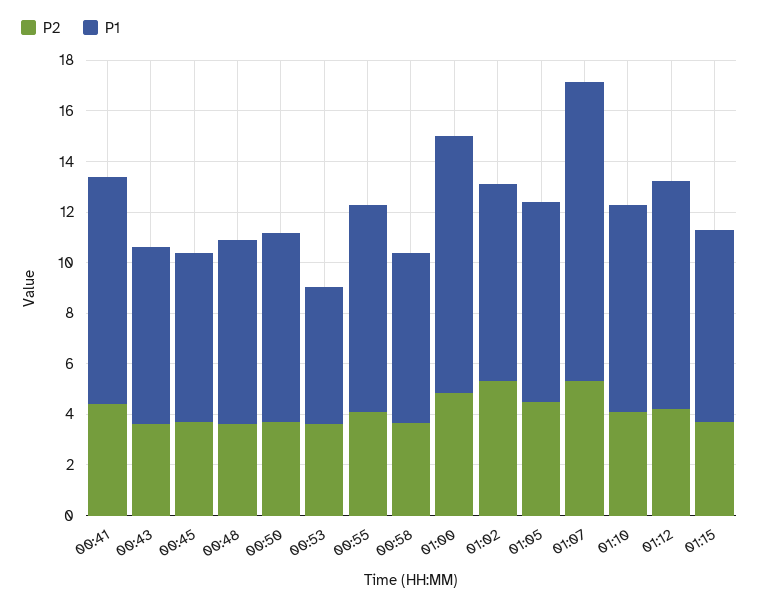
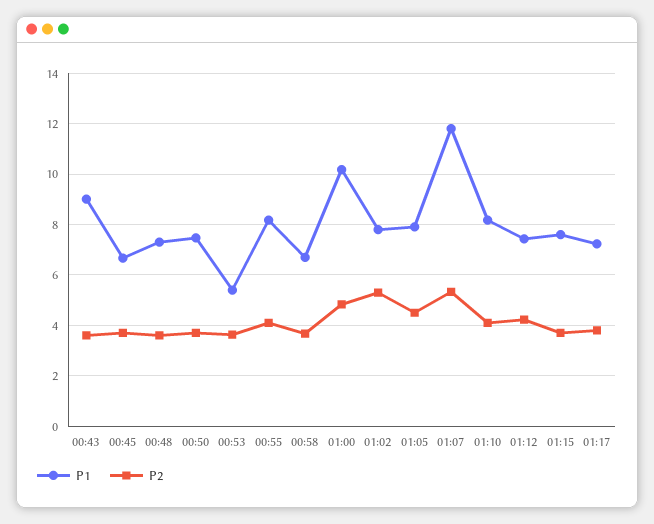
P2, 00:41: 4.5 -> none
P1, 00:41: 9 -> none
P1, 00:43: 7 -> 9
P1, 01:12: 9 -> 7.5
P1, 01:17: none -> 7.25
P2, 01:17: none -> 3.75

